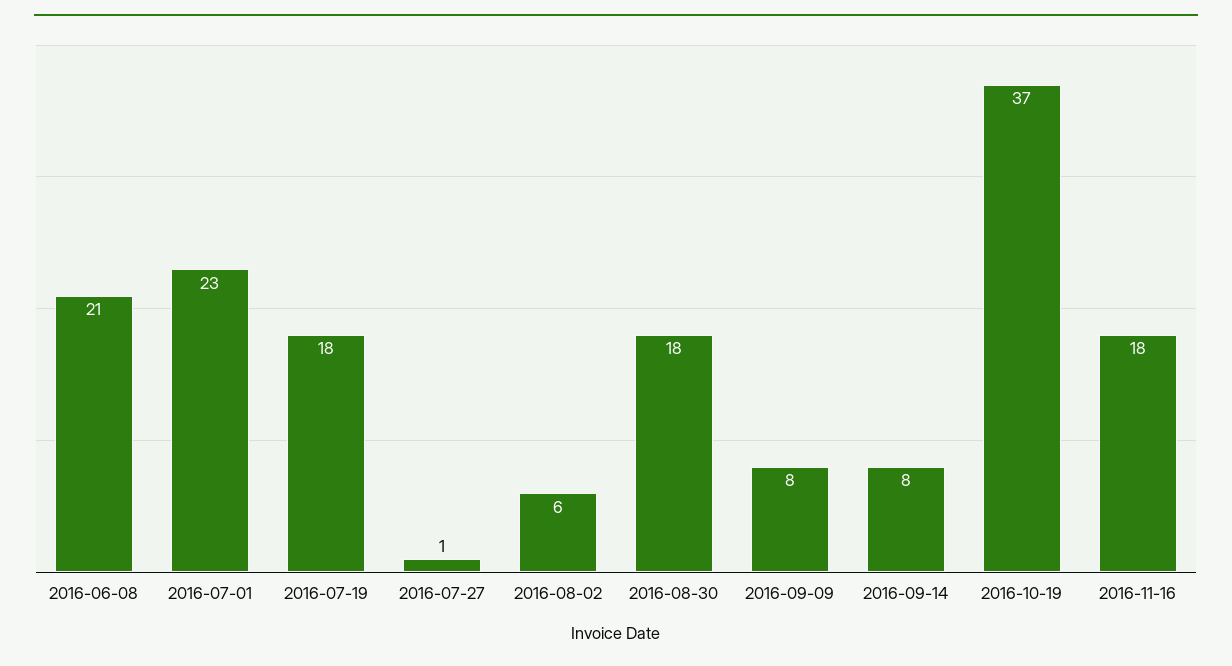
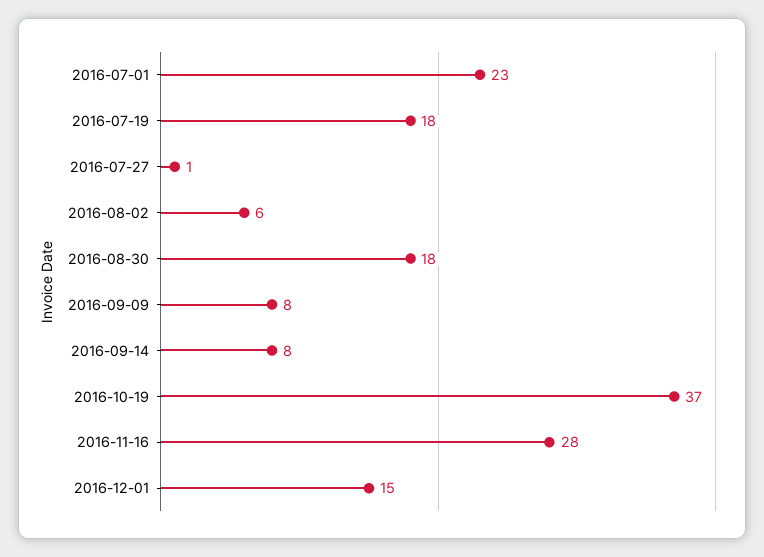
2016-06-08: 21 -> none
2016-11-16: 18 -> 28
2016-12-01: none -> 15

